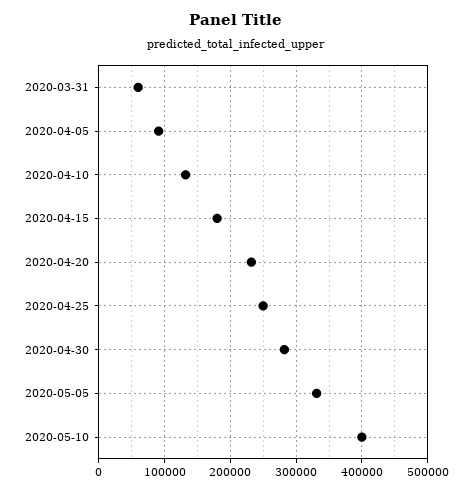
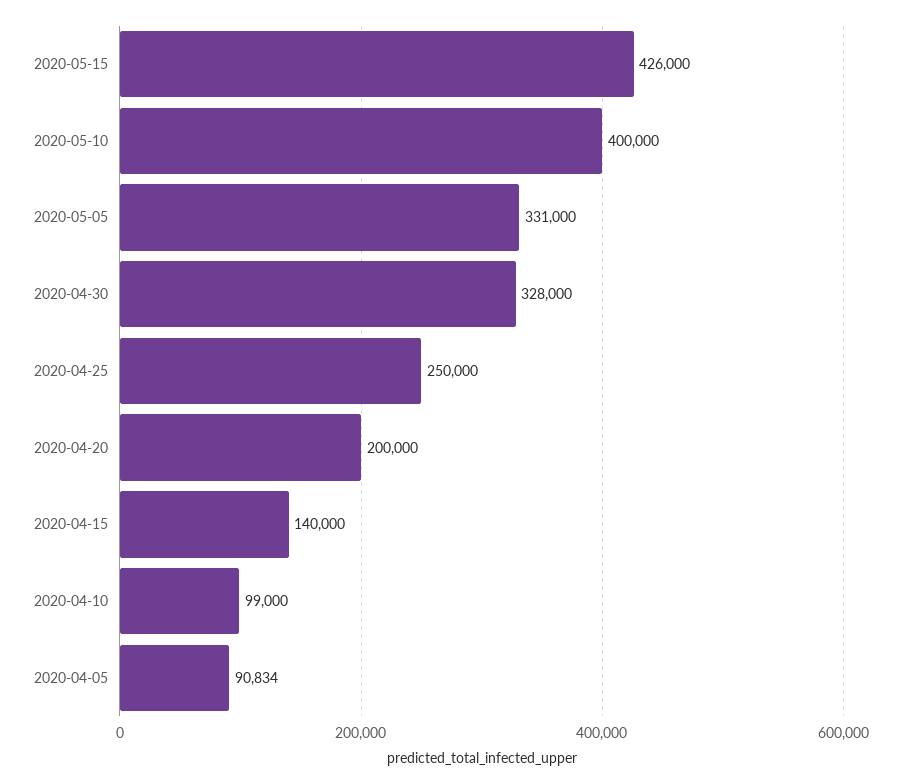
2020-03-31: 60000 -> none
2020-04-10: 130000 -> 99000
2020-04-15: 180000 -> 140000
2020-04-20: 230000 -> 200000
2020-04-30: 280000 -> 328000
2020-05-15: none -> 426000

